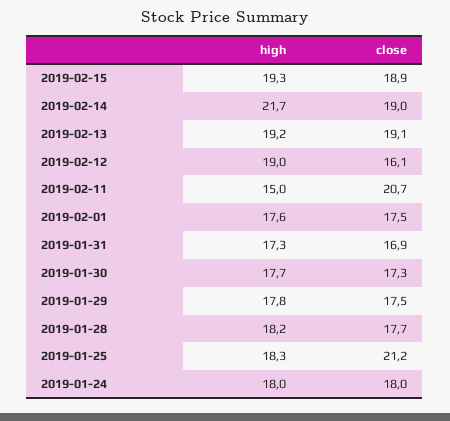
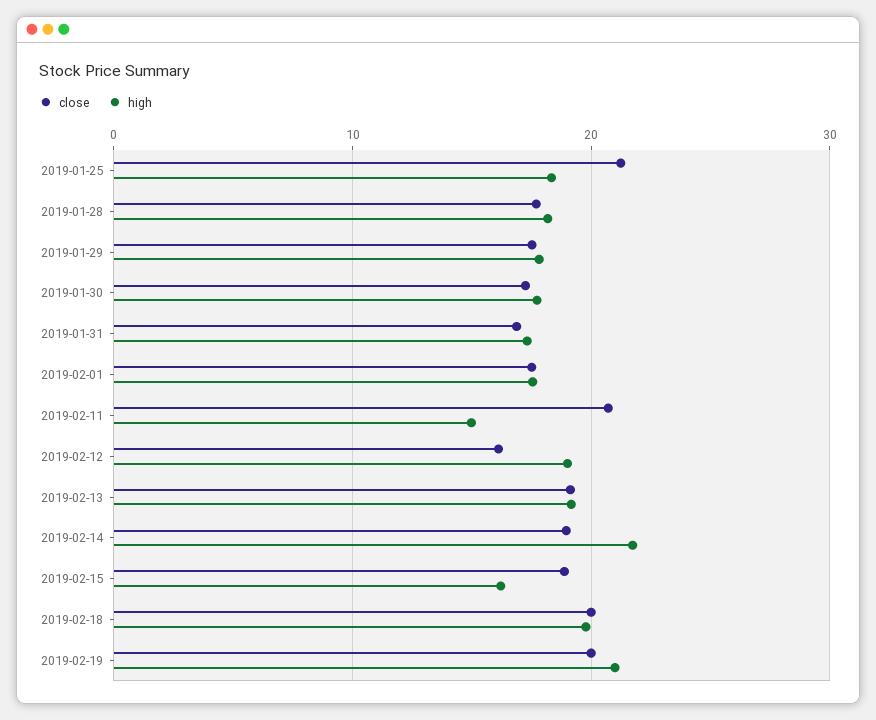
high, 2019-02-15: 19.3 -> 16
high, 2019-01-24: 18 -> none
close, 2019-01-24: 18 -> none
close, 2019-02-18: none -> 20
high, 2019-02-18: none -> 20
close, 2019-02-19: none -> 20
high, 2019-02-19: none -> 21

